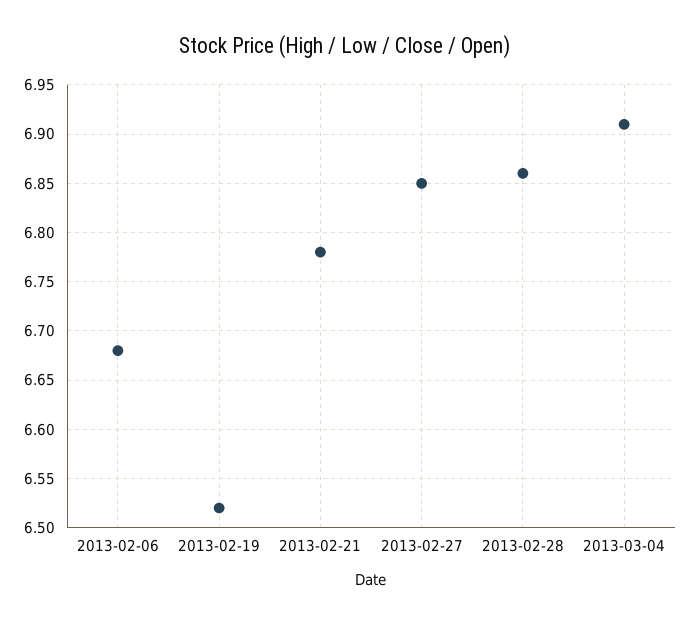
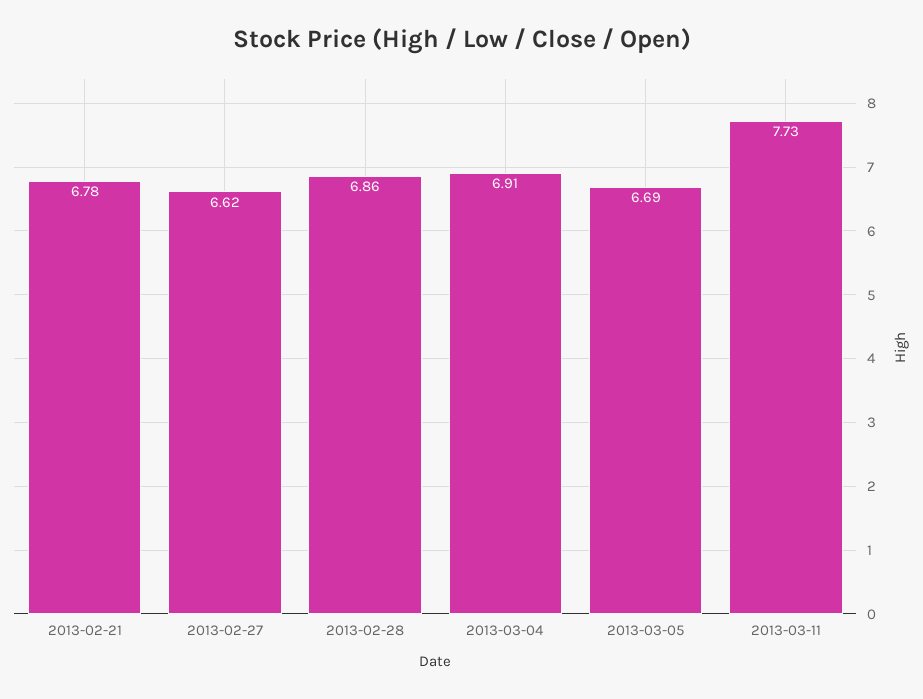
2013-02-06: 6.68 -> none
2013-02-19: 6.52 -> none
2013-02-27: 6.85 -> 6.62
2013-03-05: none -> 6.69
2013-03-11: none -> 7.73

